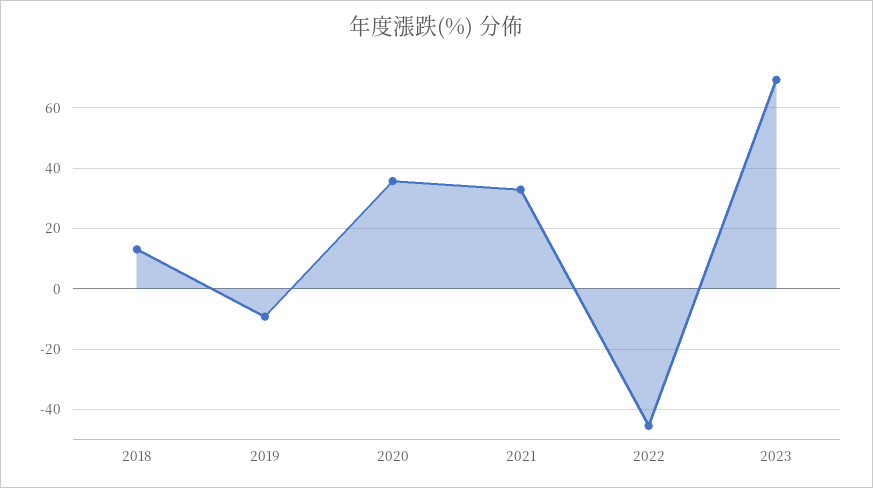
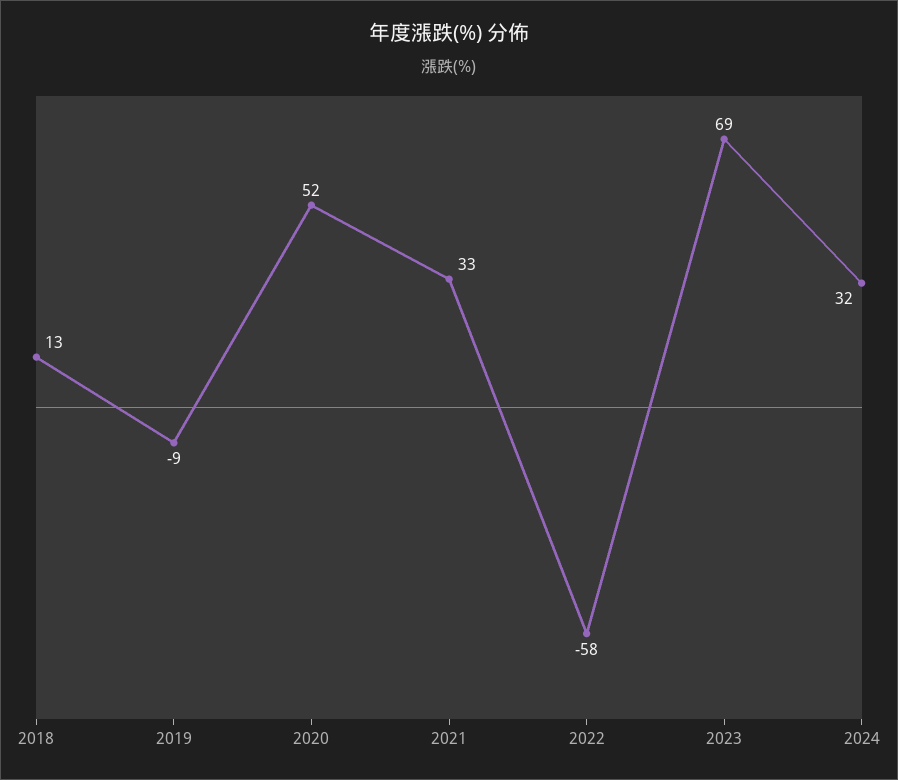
2020: 36 -> 52
2022: -46 -> -58
2024: none -> 32

